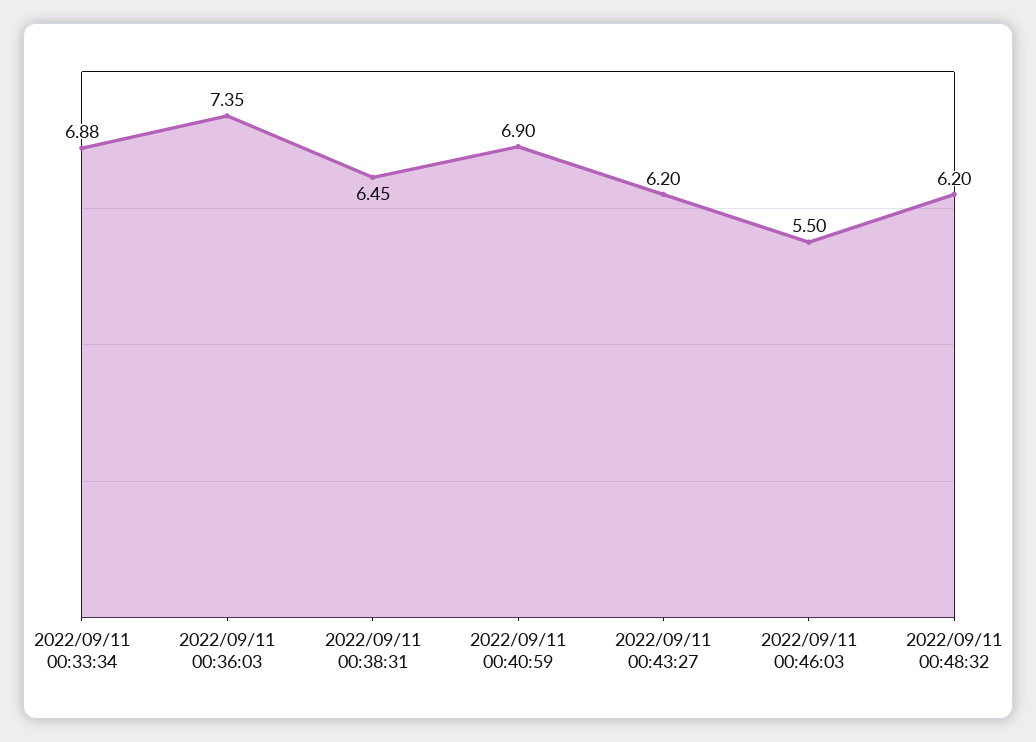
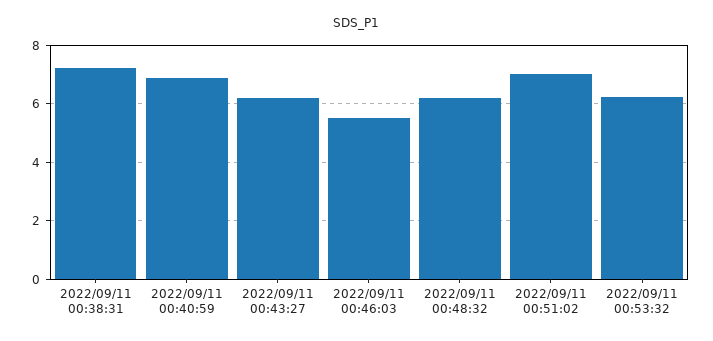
2022/09/11 00:33:34: 6.88 -> none
2022/09/11 00:36:03: 7.35 -> none
2022/09/11 00:38:31: 6.45 -> 7.25
2022/09/11 00:51:02: none -> 7
2022/09/11 00:53:32: none -> 6.25

